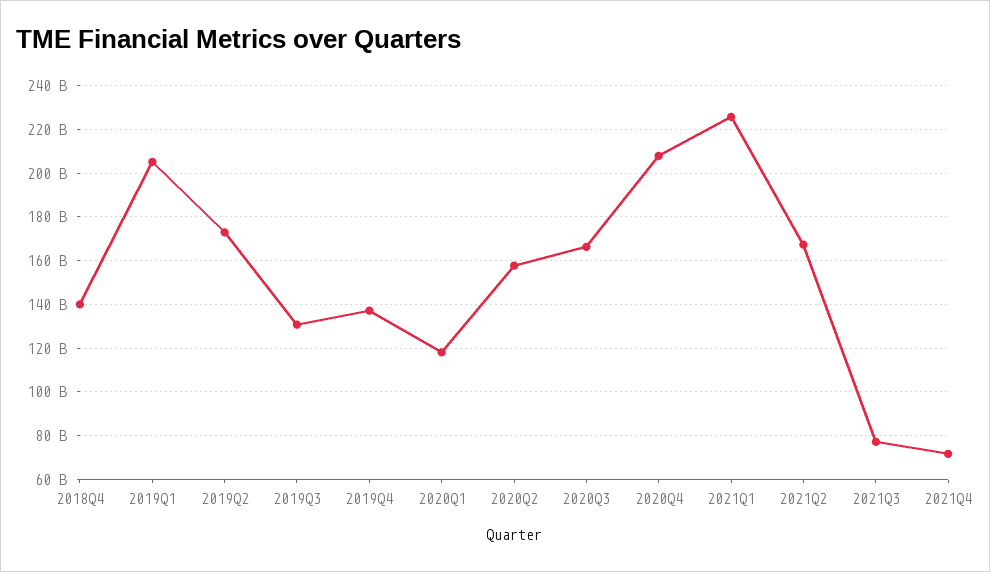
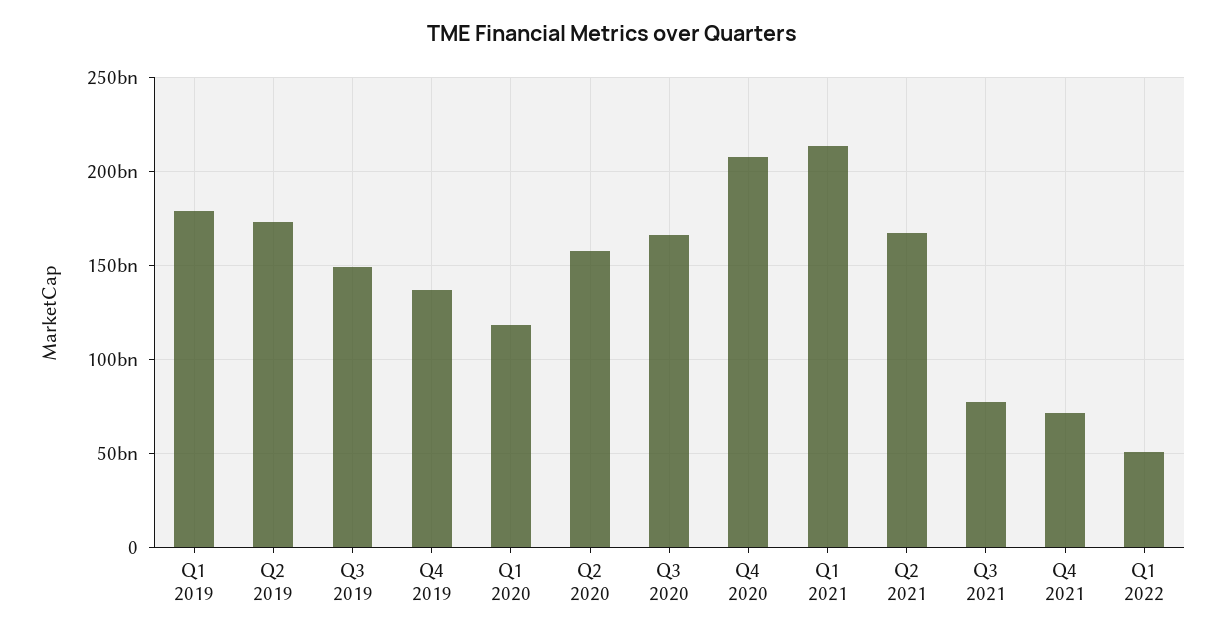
2018Q4: 140000000000 -> none
2019Q1: 205000000000 -> 180000000000
2019Q3: 130000000000 -> 150000000000
2021Q1: 225000000000 -> 215000000000
Q1 2022: none -> 50000000000

